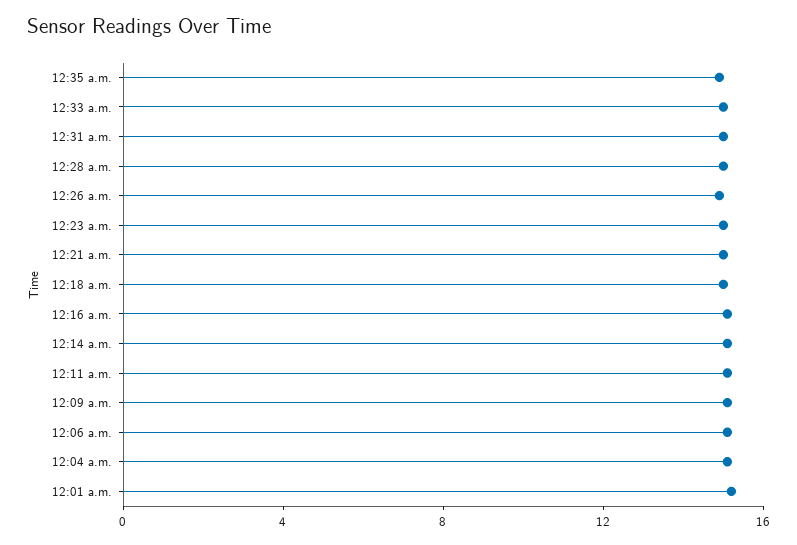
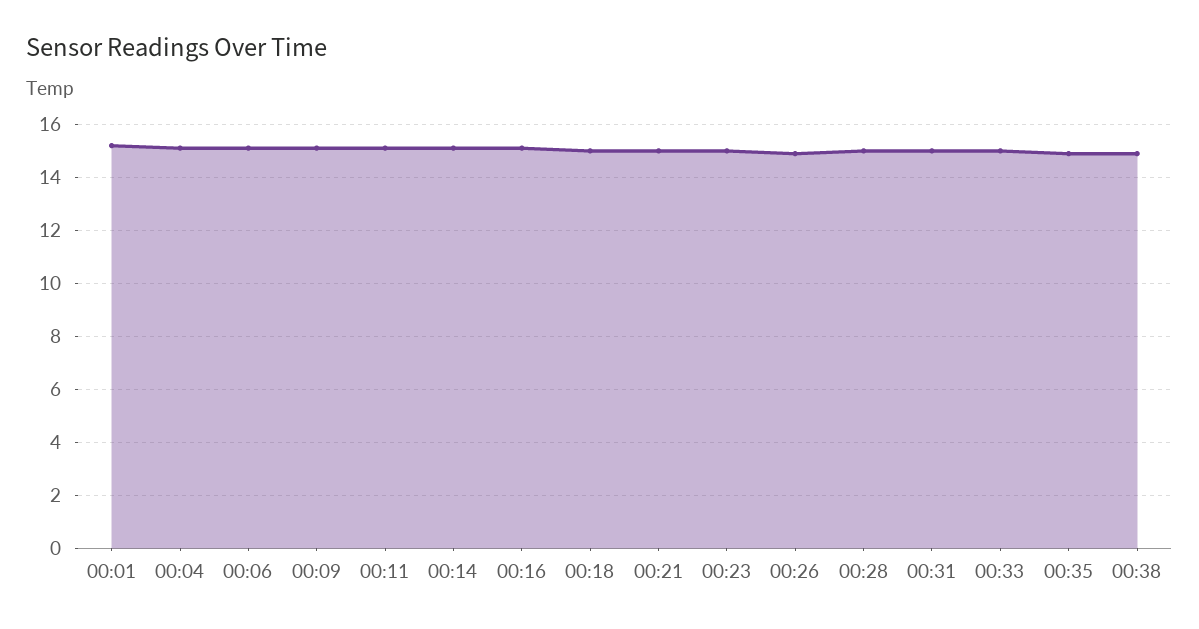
00:38: none -> 15

